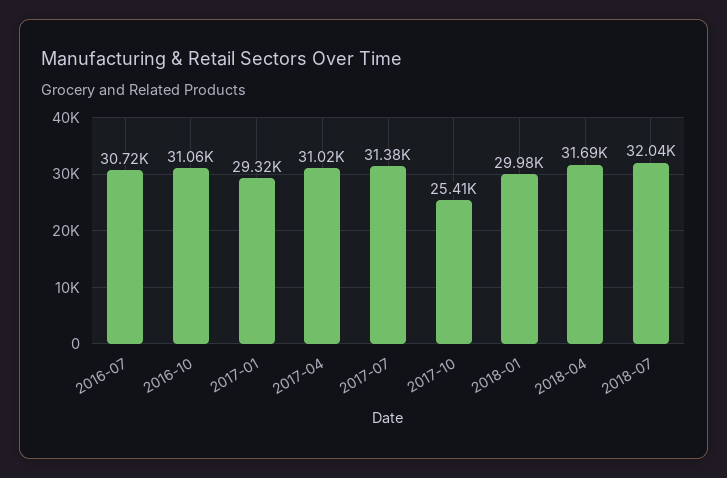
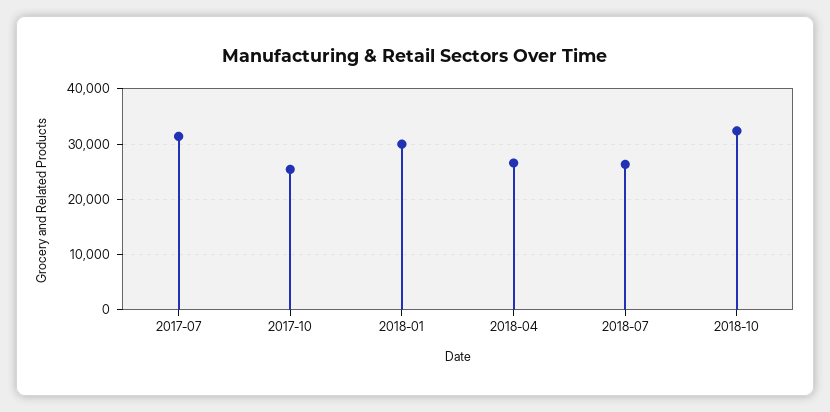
2016-07: 30720 -> none
2016-10: 31060 -> none
2017-01: 29320 -> none
2017-04: 31020 -> none
2018-04: 31690 -> 26000
2018-07: 32040 -> 26000
2018-10: none -> 32000

